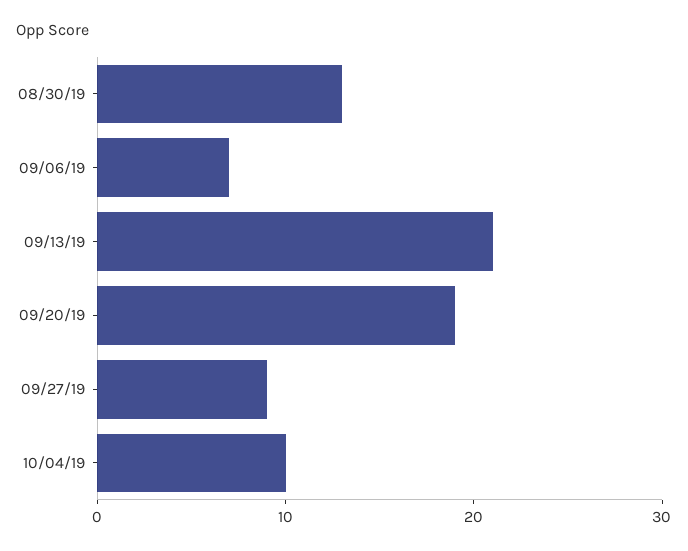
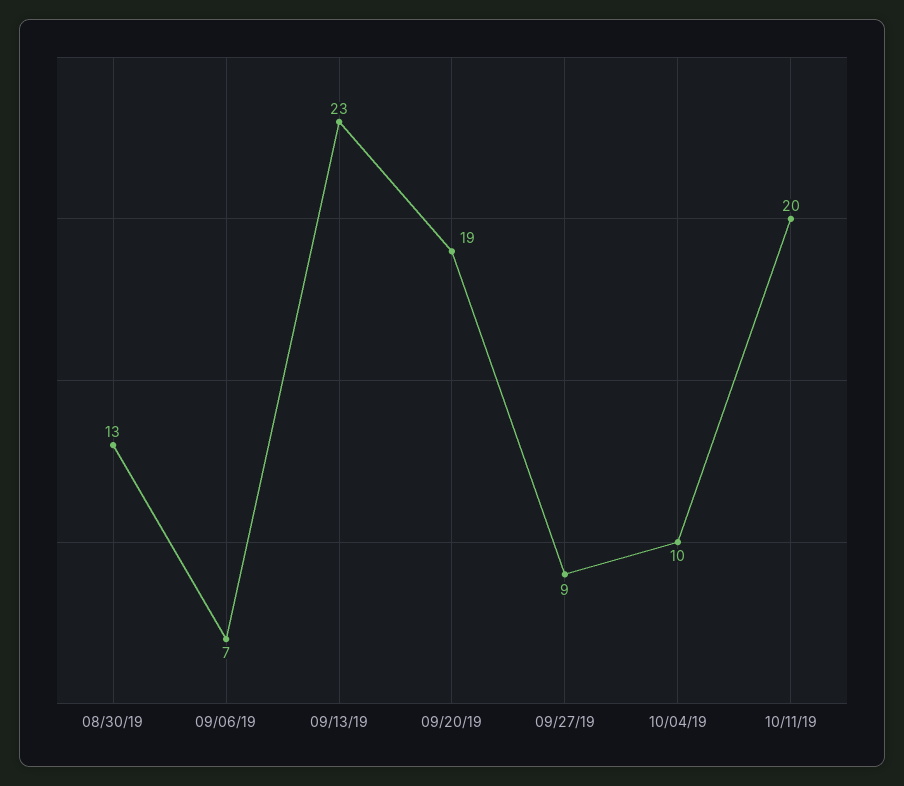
09/13/19: 21 -> 23
10/11/19: none -> 20

